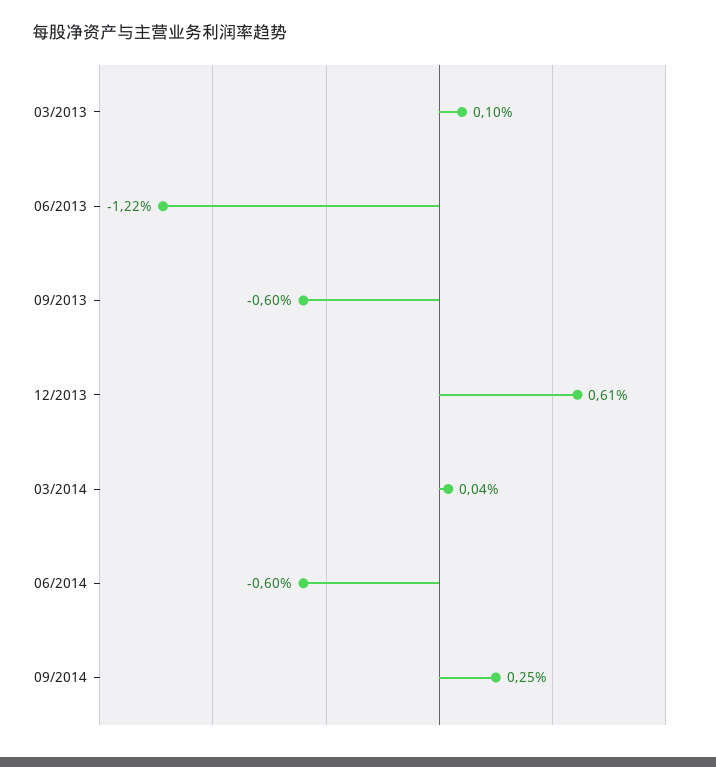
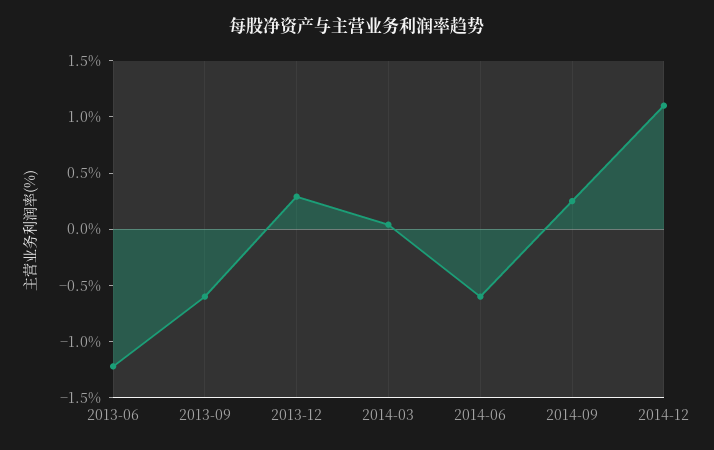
03/2013: 0.1 -> none
12/2013: 0.61 -> 0.3
2014-12: none -> 1.1

